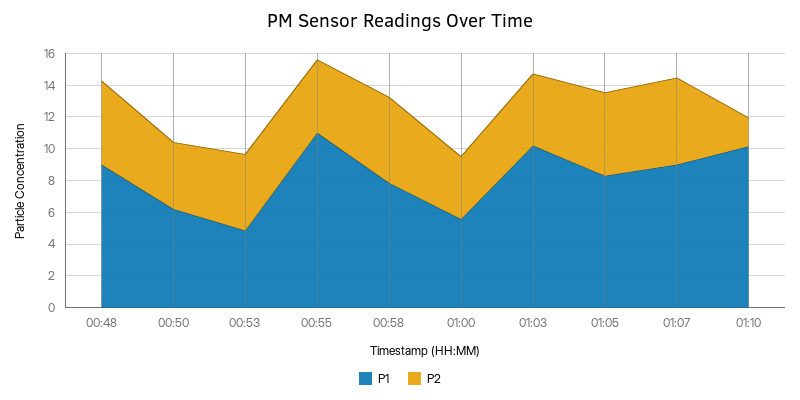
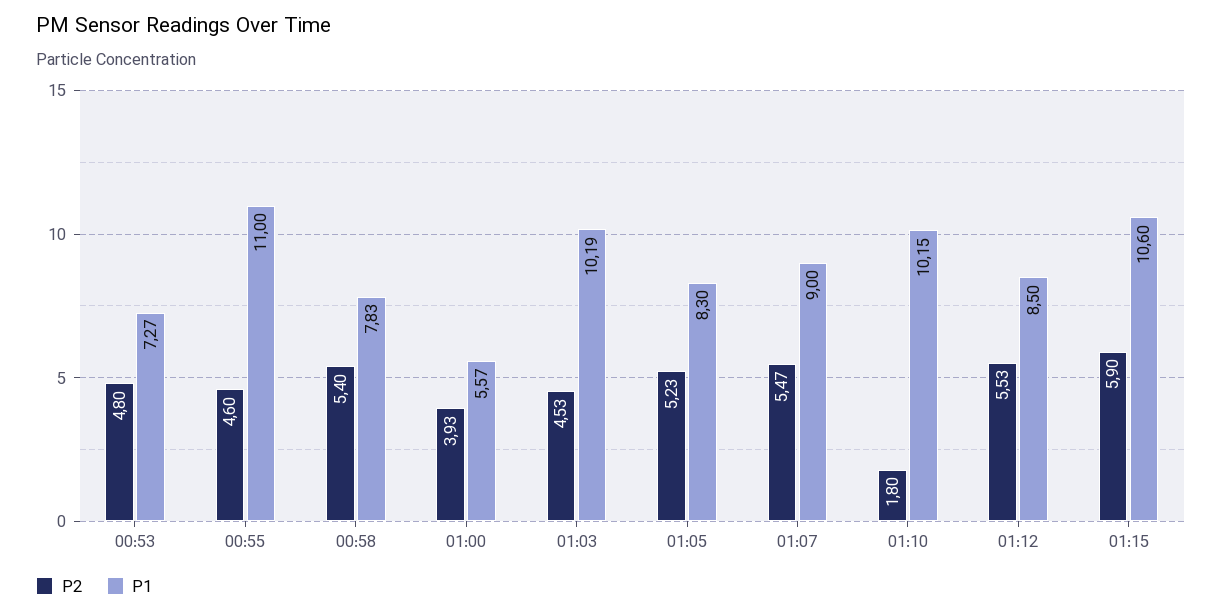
P1, 00:48: 9 -> none
P2, 00:48: 5 -> none
P1, 00:50: 6 -> none
P2, 00:50: 4 -> none
P1, 00:53: 5 -> 7.27
P2, 01:12: none -> 5.53
P1, 01:12: none -> 8.5
P2, 01:15: none -> 5.9
P1, 01:15: none -> 10.6

